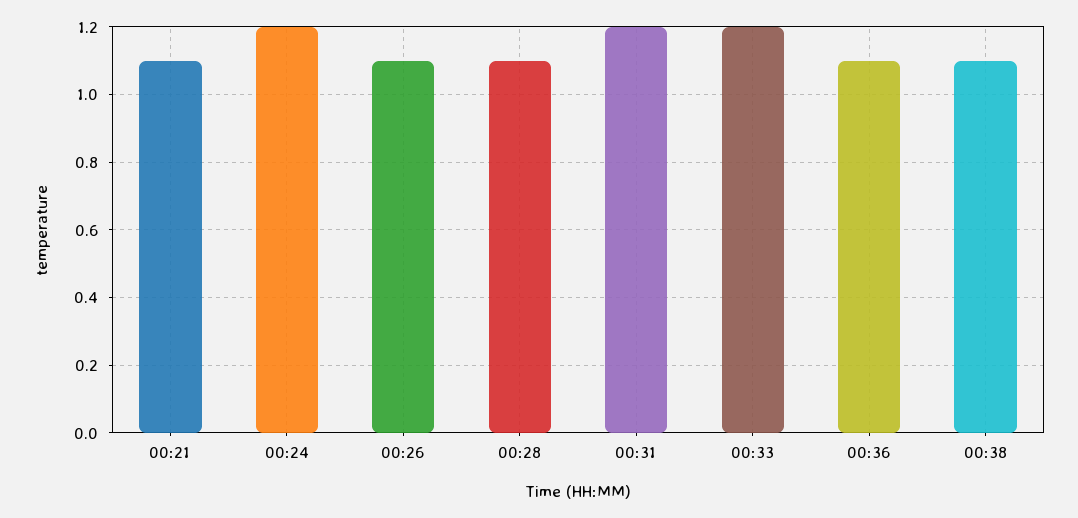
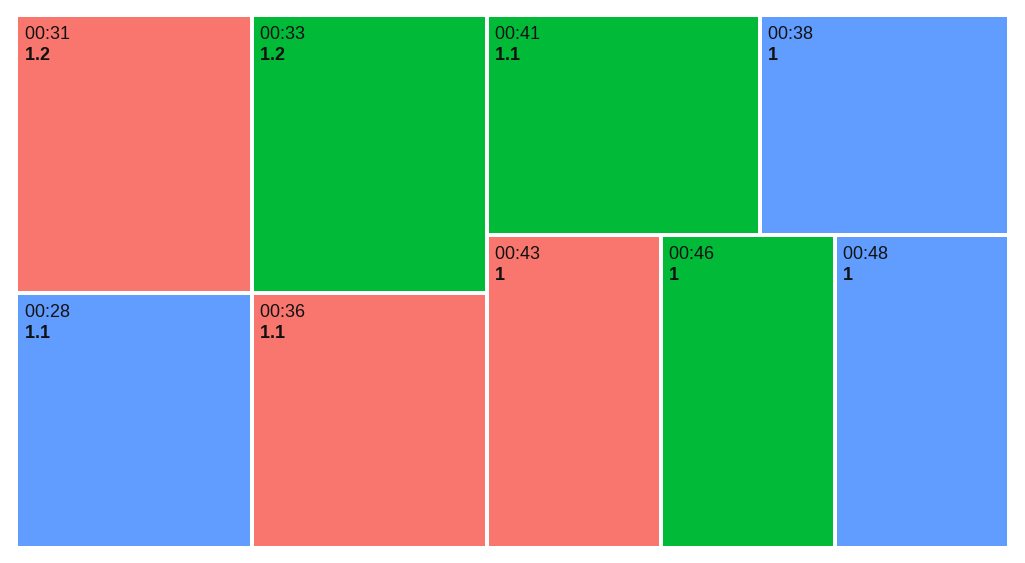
00:21: 1.1 -> none
00:24: 1.2 -> none
00:26: 1.1 -> none
00:38: 1.1 -> 1
00:41: none -> 1.1
00:43: none -> 1
00:46: none -> 1
00:48: none -> 1

